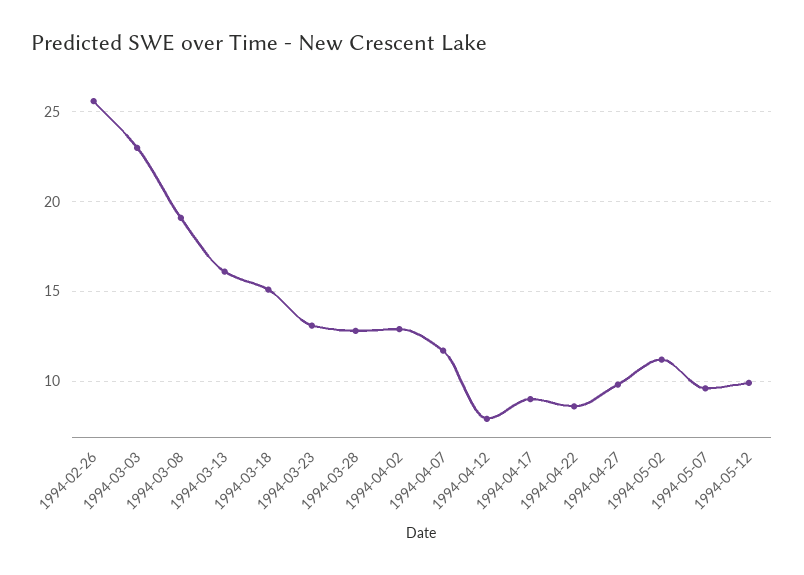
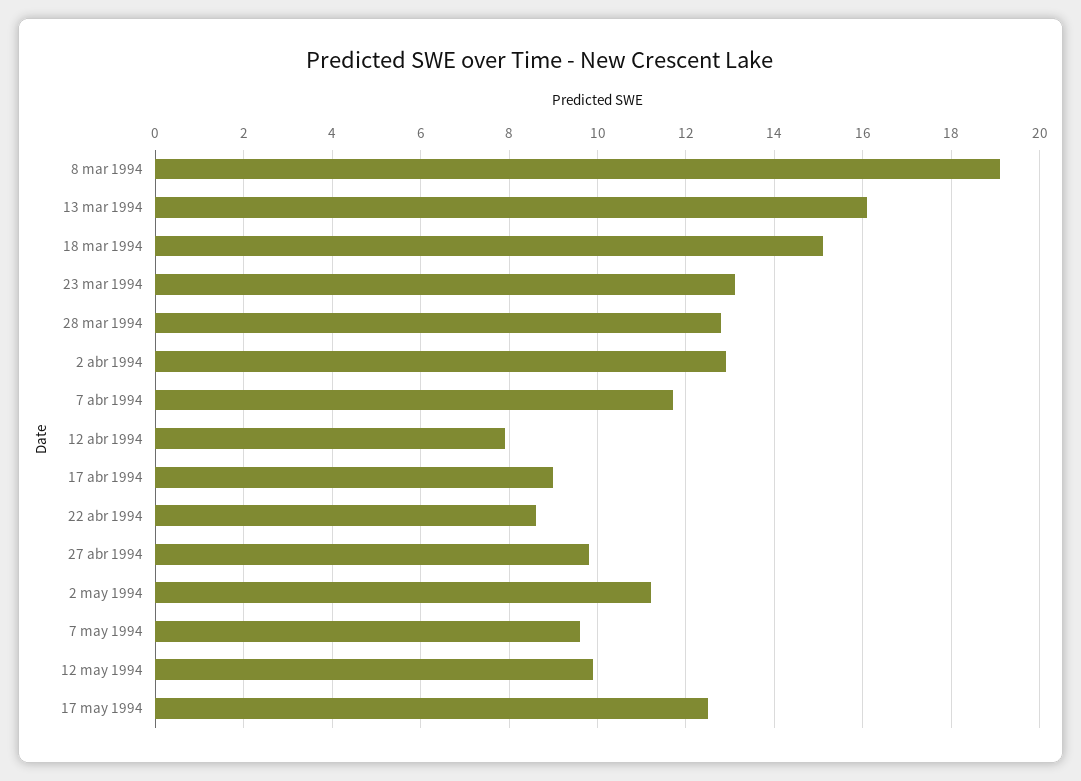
1994-02-26: 25.5 -> none
1994-03-03: 23 -> none
17 may 1994: none -> 12.5

